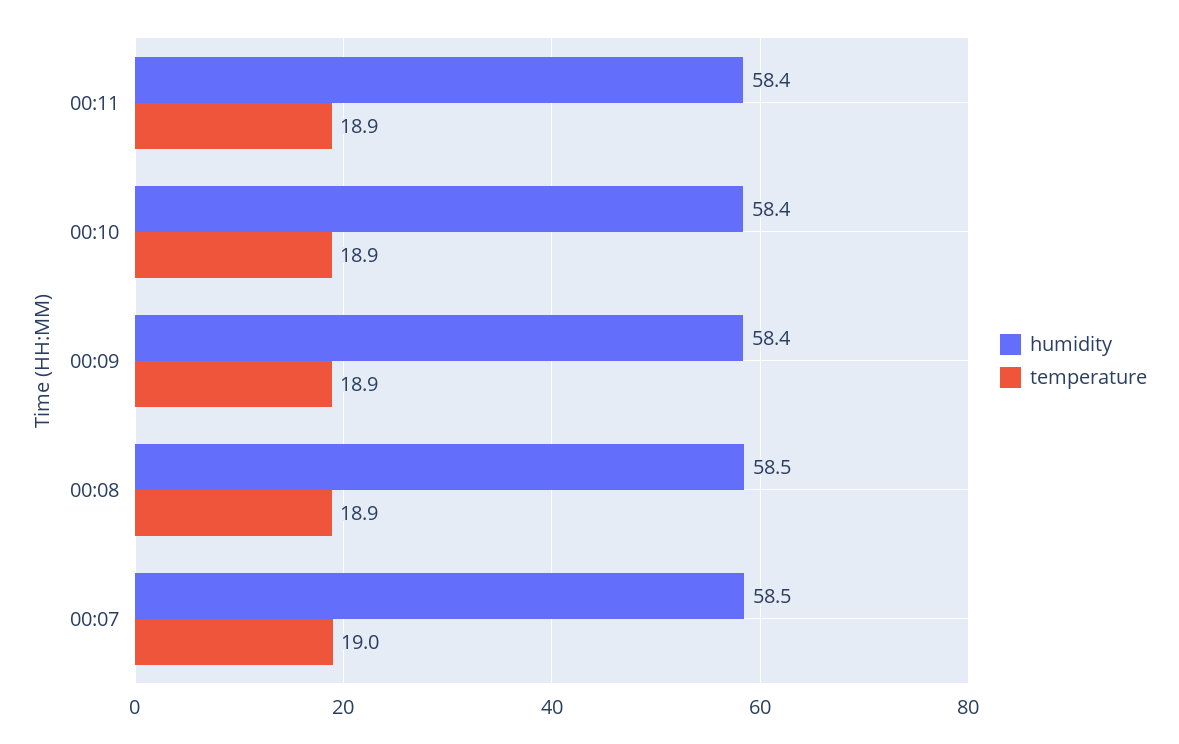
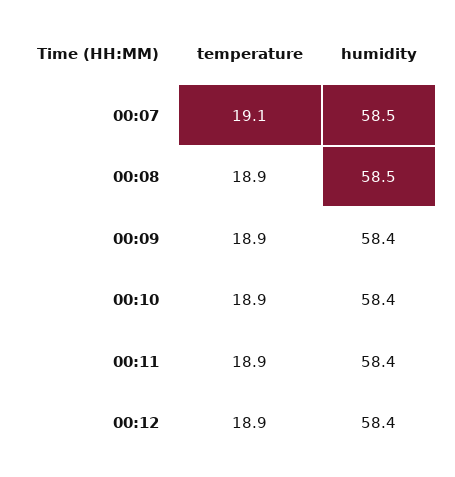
temperature, 00:07: 19 -> 19.1
temperature, 00:12: none -> 18.9
humidity, 00:12: none -> 58.4

